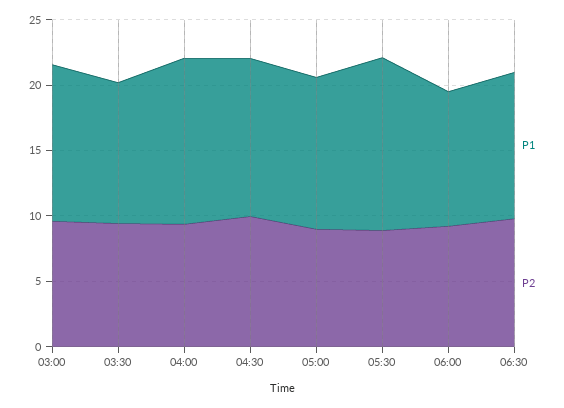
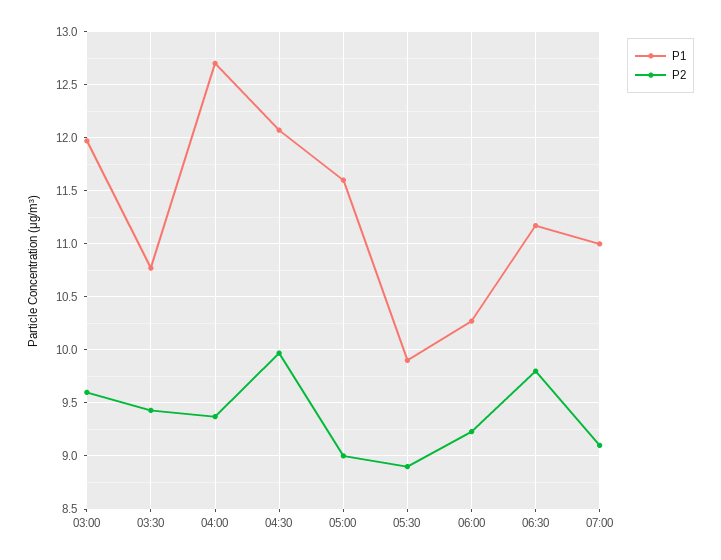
P1, 05:30: 13 -> 9.9
P1, 07:00: none -> 11
P2, 07:00: none -> 9.1

